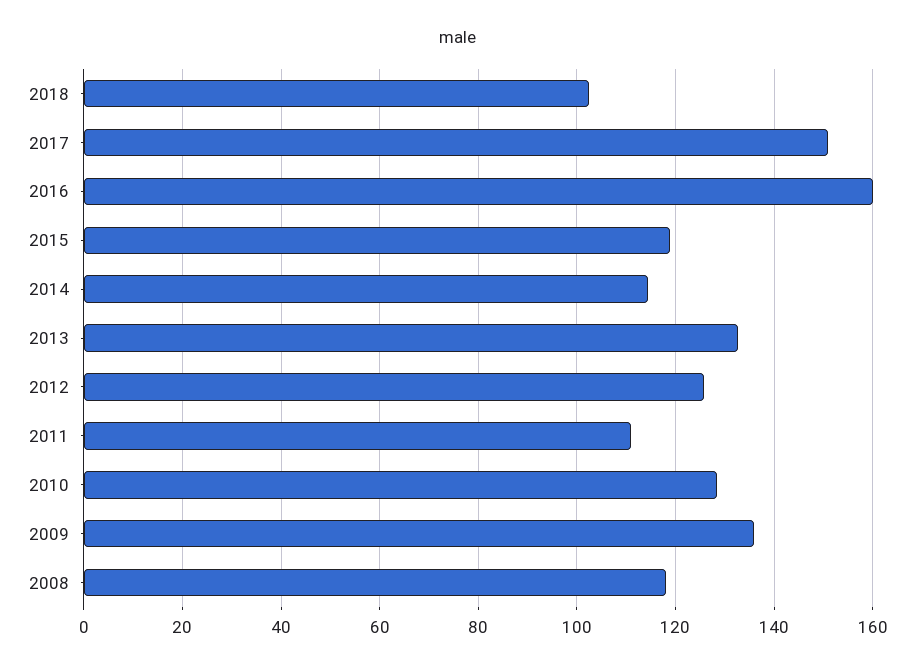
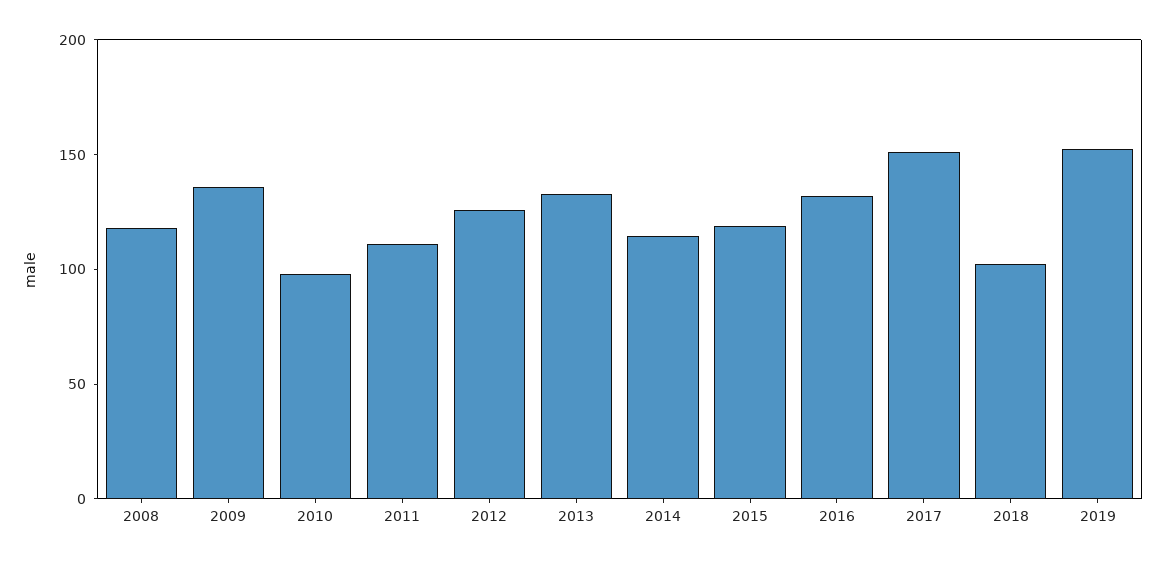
2016: 160 -> 130
2010: 128 -> 100
2019: none -> 150

